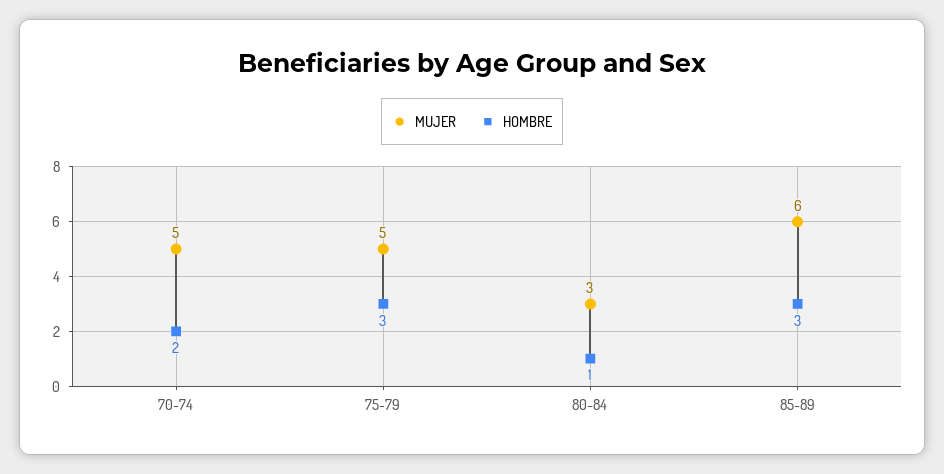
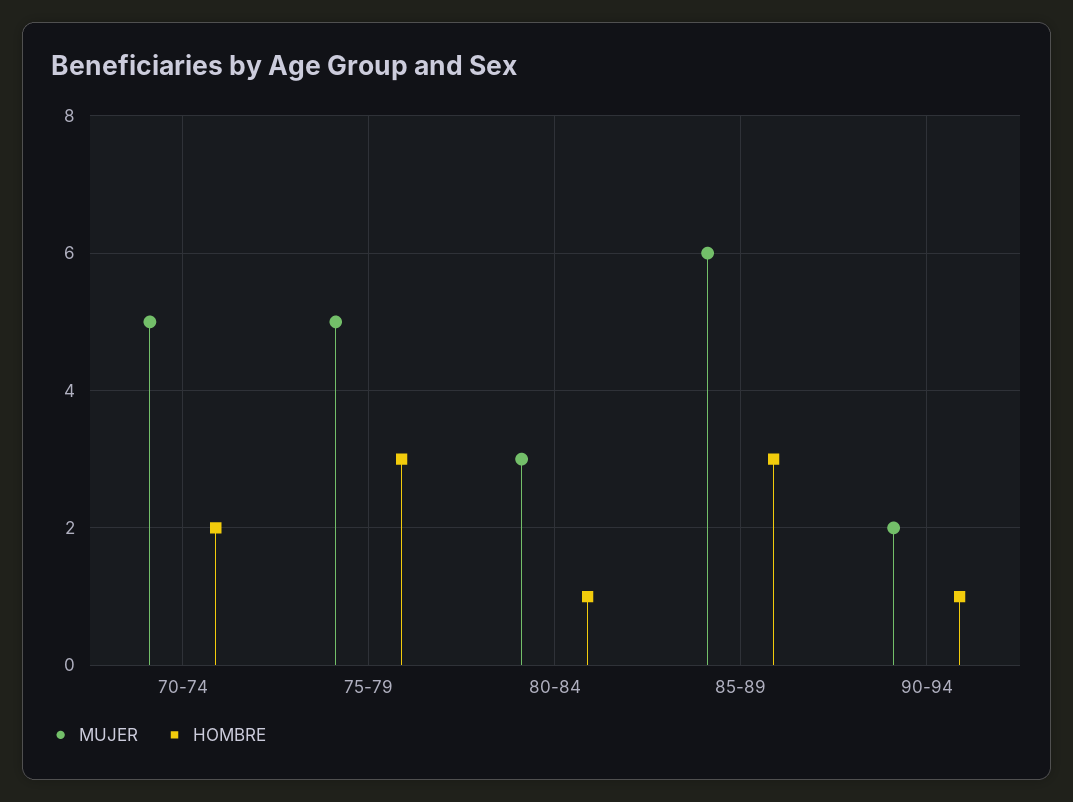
MUJER, 90-94: none -> 2
HOMBRE, 90-94: none -> 1

